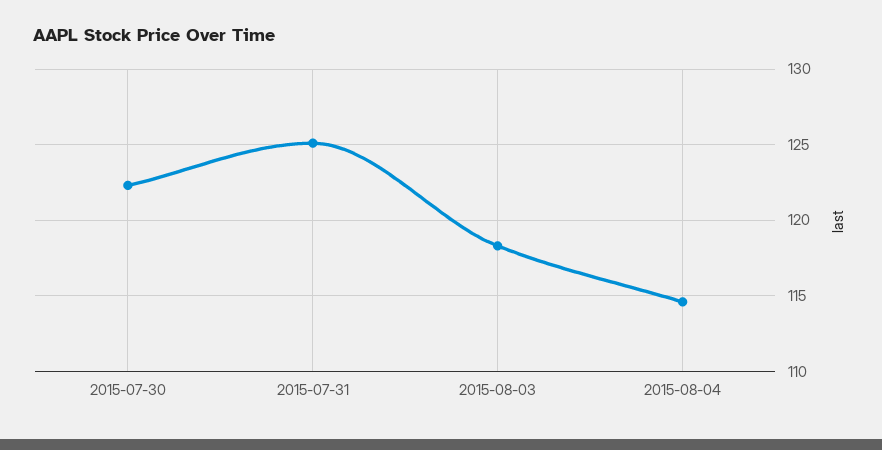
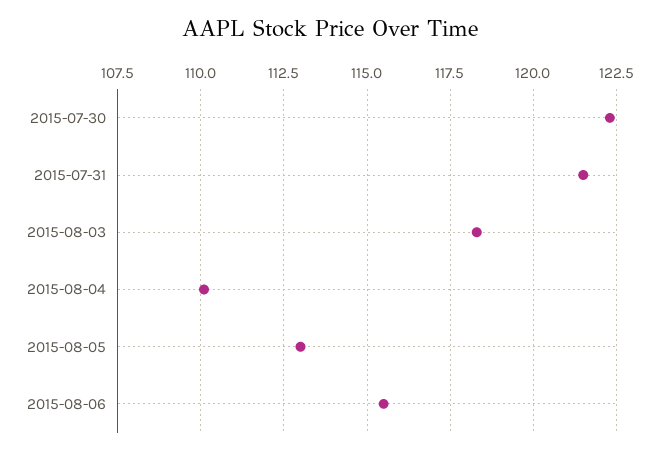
2015-07-31: 125 -> 121.5
2015-08-04: 114.5 -> 110
2015-08-05: none -> 113
2015-08-06: none -> 115.5

